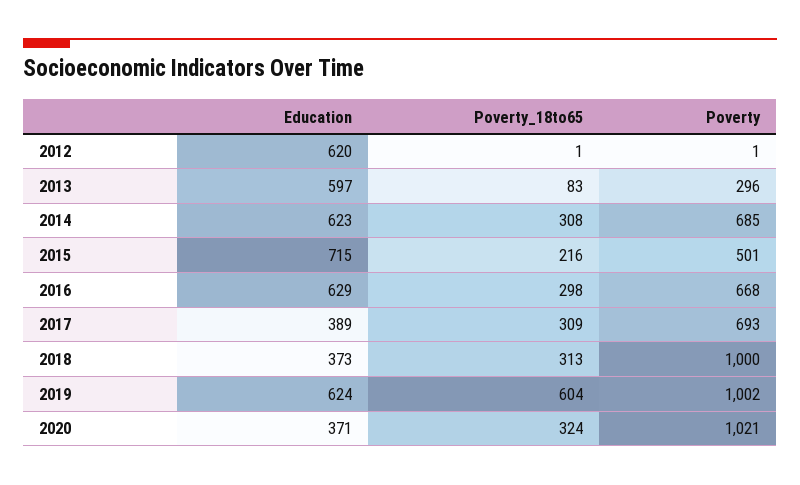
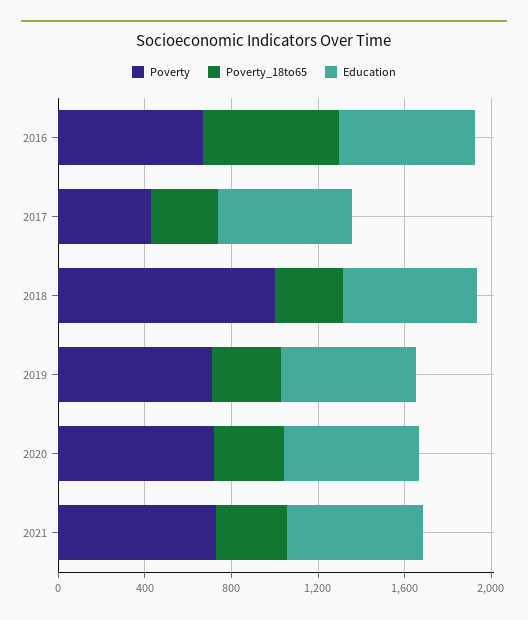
Education, 2012: 620 -> none
Poverty_18to65, 2012: 1 -> none
Poverty, 2012: 1 -> none
Education, 2013: 597 -> none
Poverty_18to65, 2013: 83 -> none
Poverty, 2013: 296 -> none
Education, 2014: 623 -> none
Poverty_18to65, 2014: 308 -> none
Poverty, 2014: 685 -> none
Education, 2015: 715 -> none
Poverty_18to65, 2015: 216 -> none
Poverty, 2015: 501 -> none
Poverty_18to65, 2016: 298 -> 600
Education, 2017: 389 -> 600
Poverty, 2017: 693 -> 400
Education, 2018: 373 -> 600
Poverty_18to65, 2019: 604 -> 300
Poverty, 2019: 1002 -> 700
Education, 2020: 371 -> 600
Poverty, 2020: 1021 -> 700
Poverty, 2021: none -> 700
Poverty_18to65, 2021: none -> 300
Education, 2021: none -> 600

